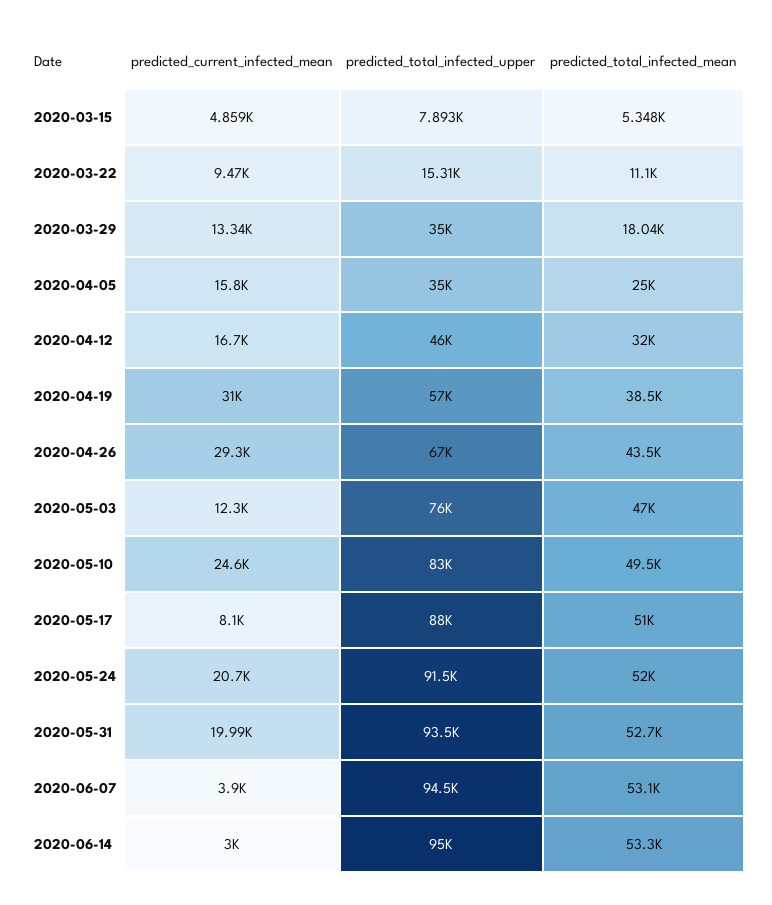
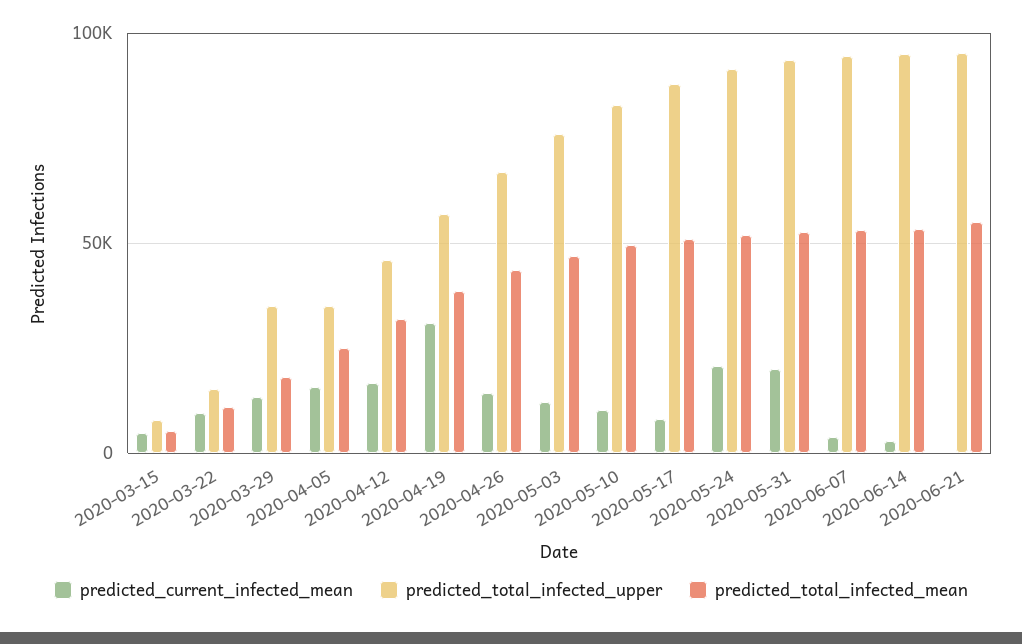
predicted_current_infected_mean, 2020-04-26: 29300 -> 15000
predicted_current_infected_mean, 2020-05-10: 24600 -> 10000
predicted_current_infected_mean, 2020-06-21: none -> 0
predicted_total_infected_upper, 2020-06-21: none -> 95000
predicted_total_infected_mean, 2020-06-21: none -> 55000

